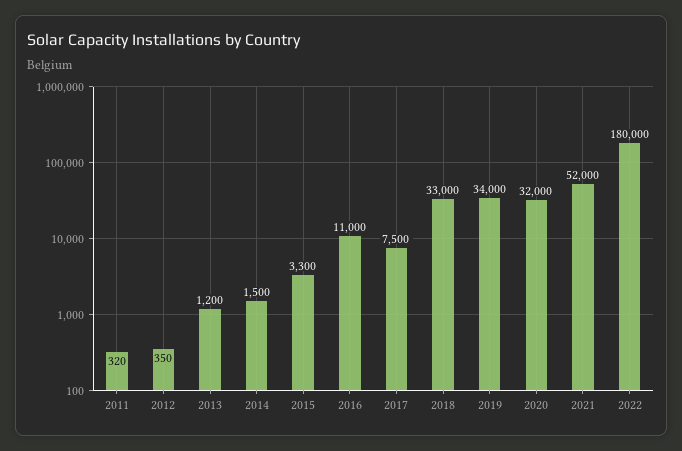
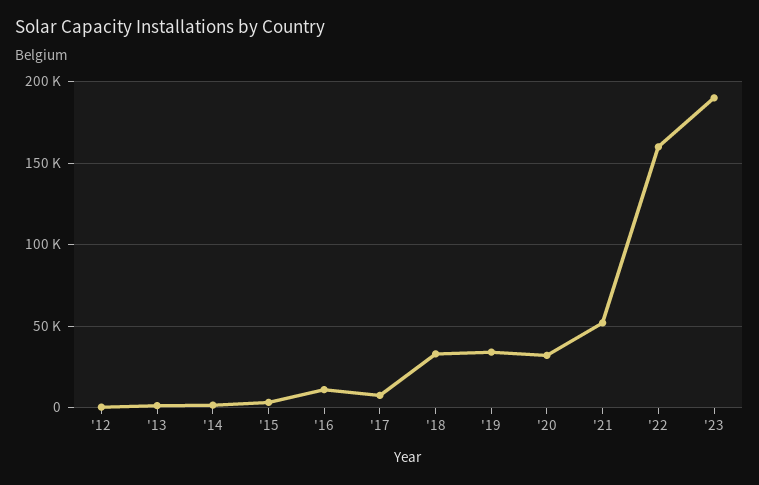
2011: 320 -> none
2022: 180000 -> 160000
'23: none -> 190000

